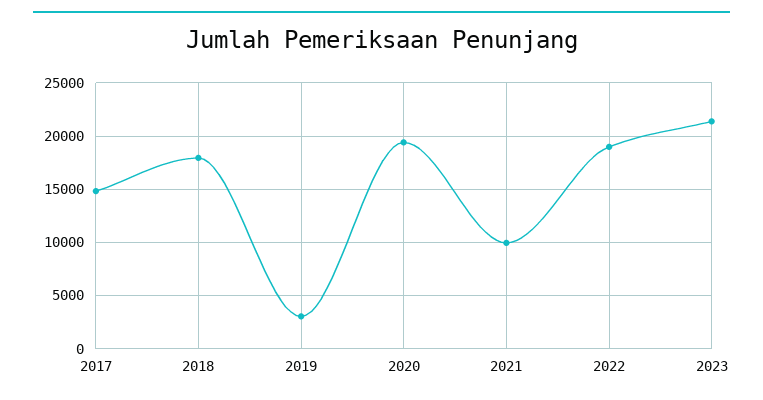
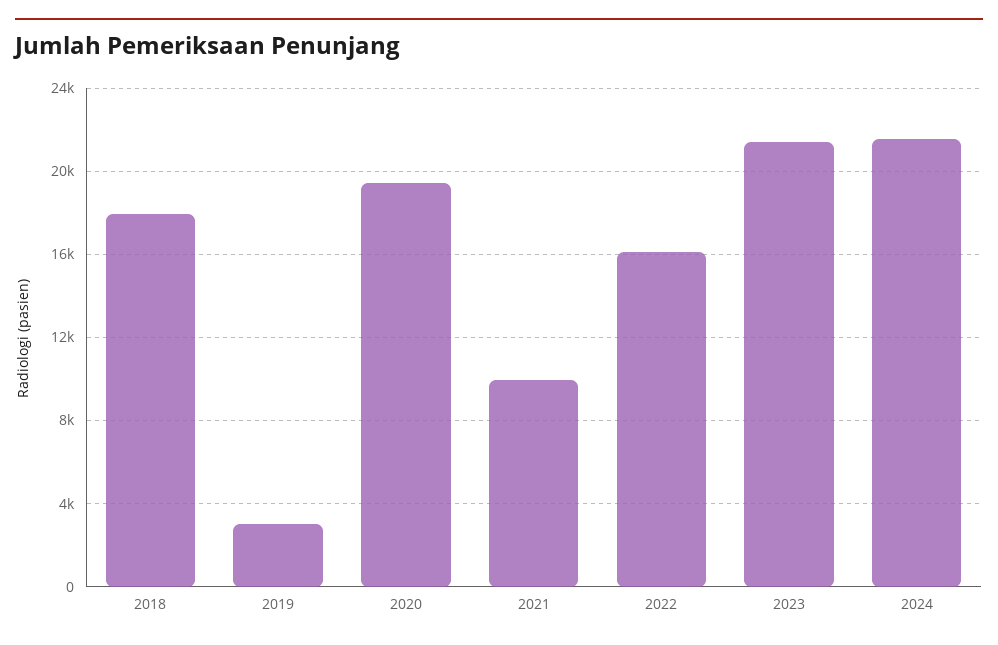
2017: 15000 -> none
2022: 19000 -> 16000
2024: none -> 21500

